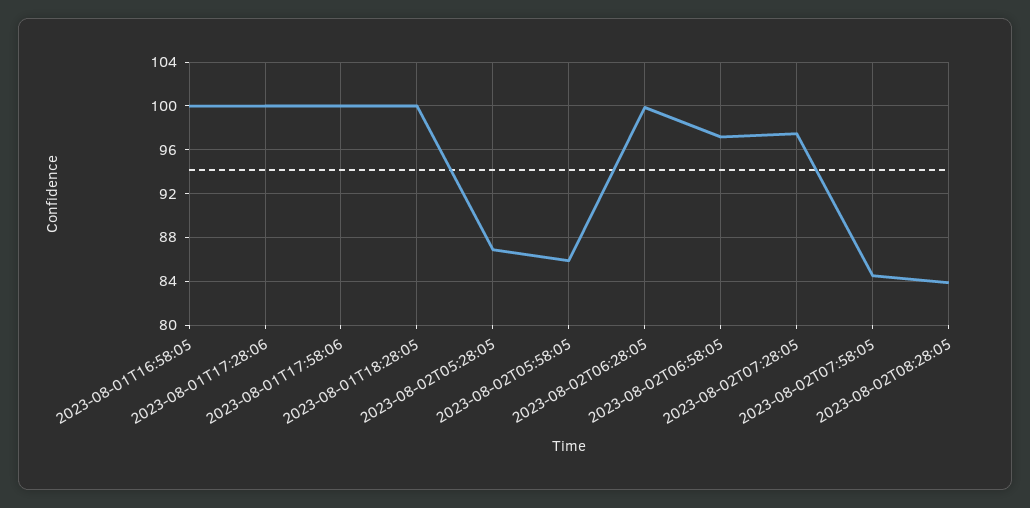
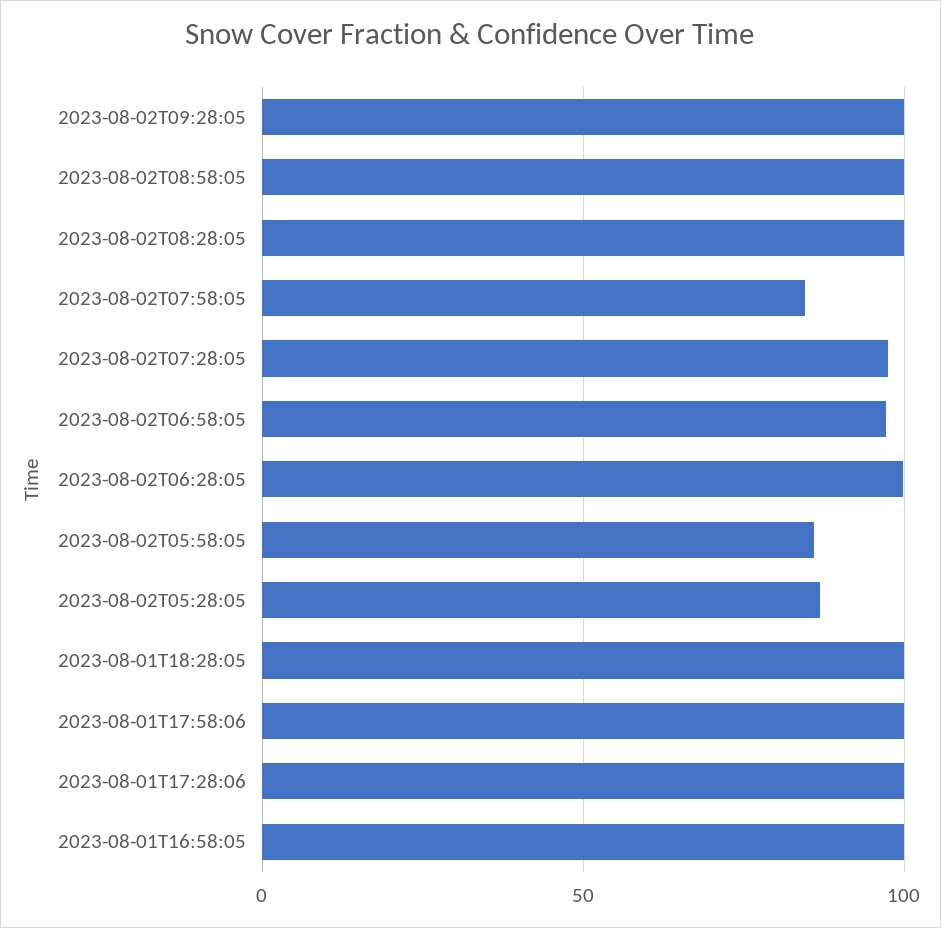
2023-08-02T08:28:05: 84 -> 100
2023-08-02T09:28:05: none -> 100
2023-08-02T08:58:05: none -> 100

